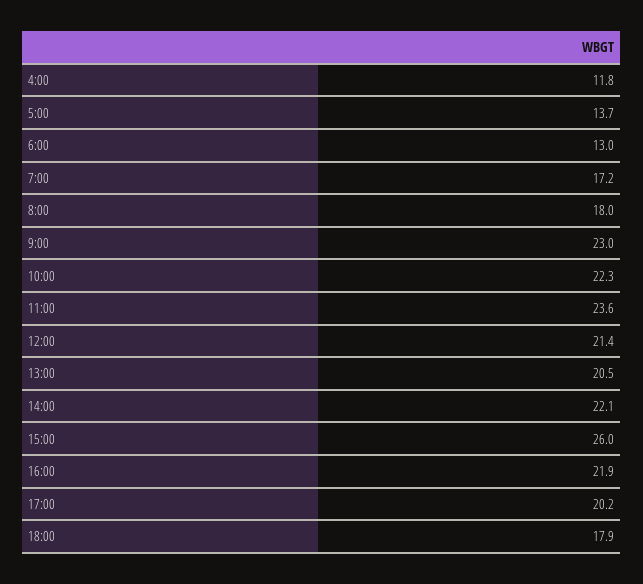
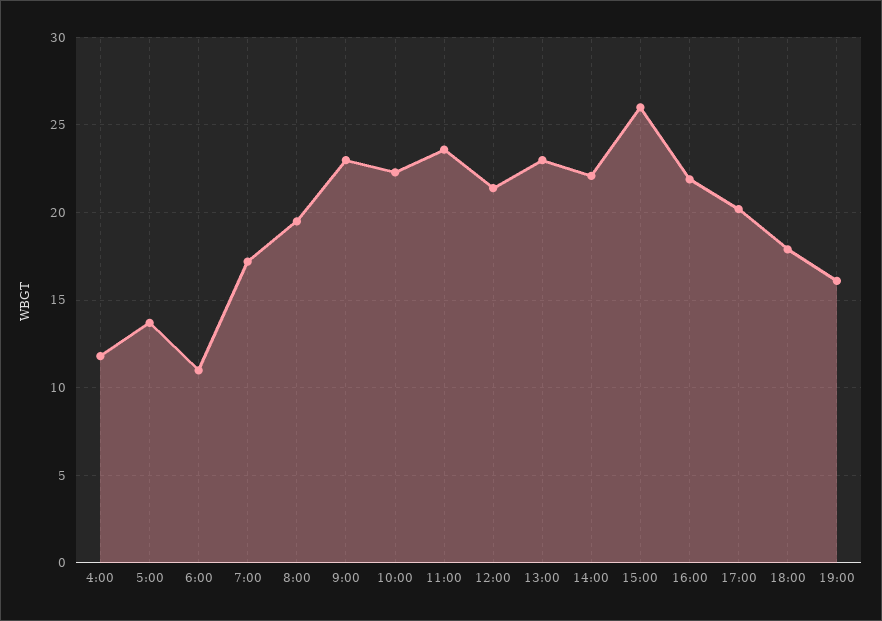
6:00: 13 -> 11
8:00: 18 -> 19.5
13:00: 20.5 -> 23
19:00: none -> 16

